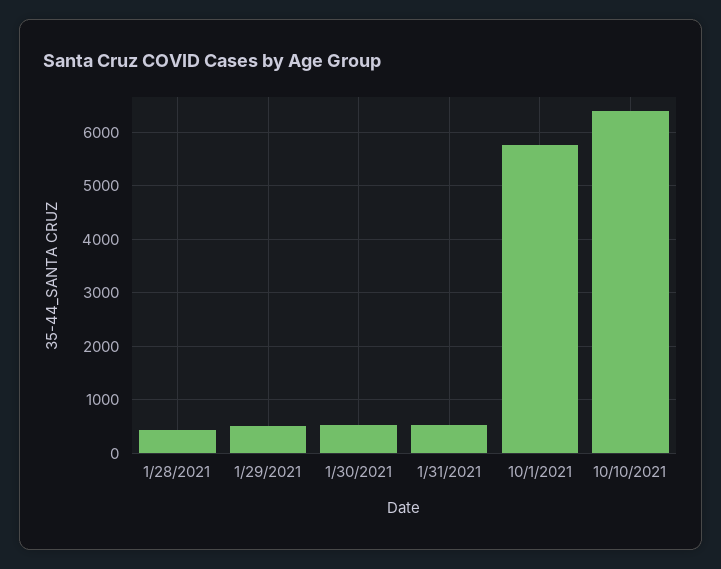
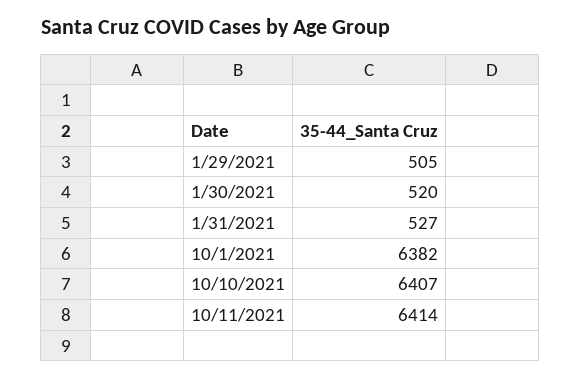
1/28/2021: 400 -> none
10/1/2021: 5800 -> 6382
10/11/2021: none -> 6414

